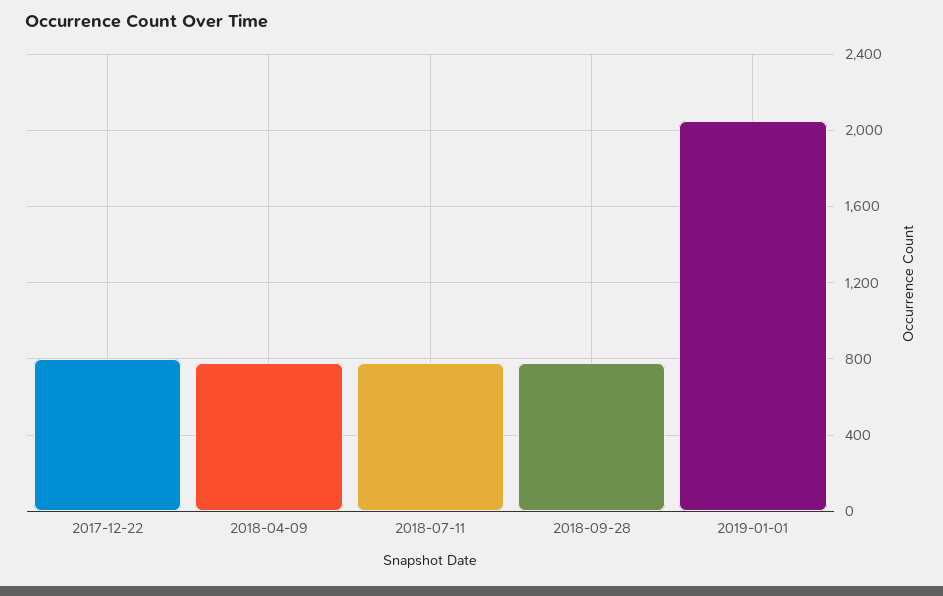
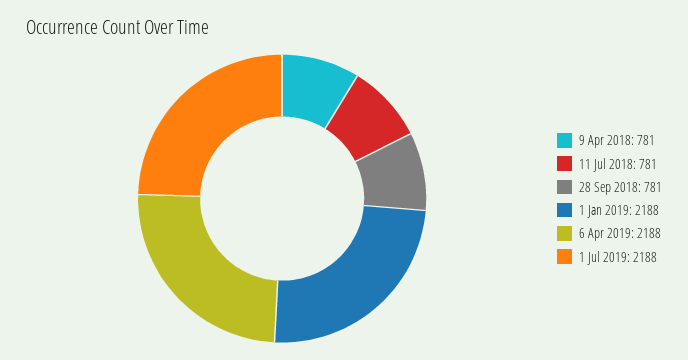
2017-12-22: 800 -> none
2019-01-01: 2050 -> 2188
6 Apr 2019: none -> 2188
1 Jul 2019: none -> 2188

